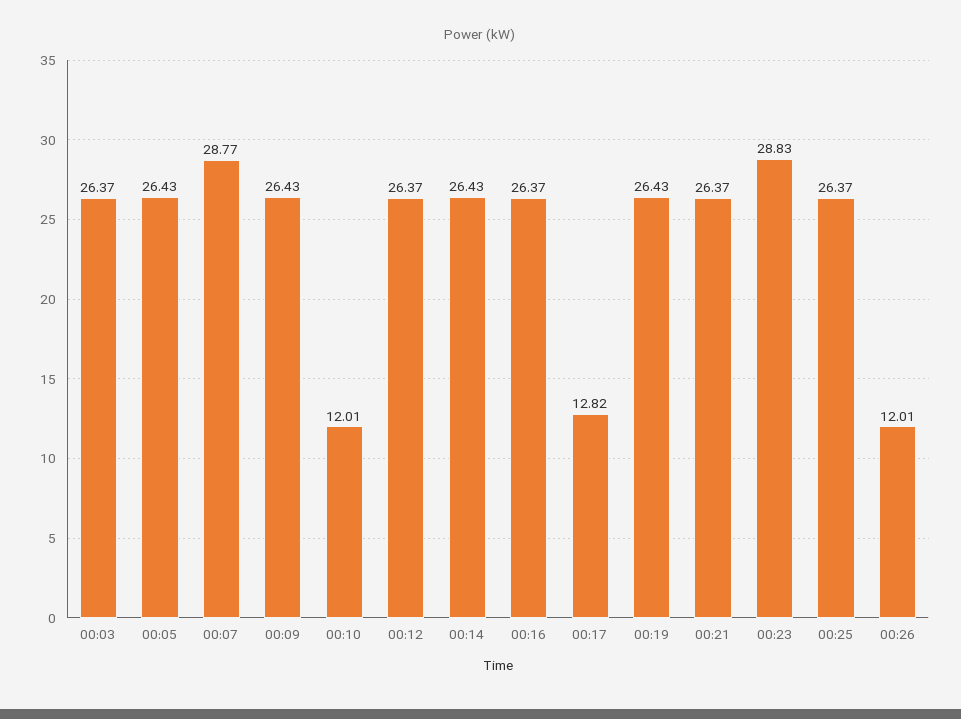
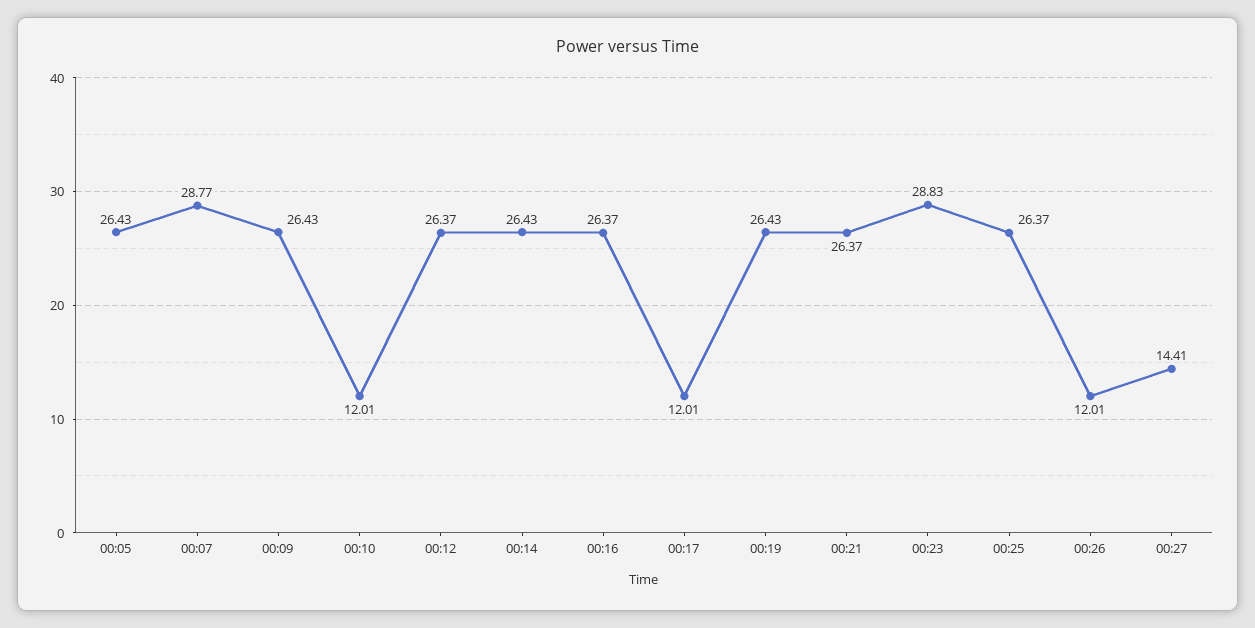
00:03: 26.37 -> none
00:17: 12.82 -> 12.01
00:27: none -> 14.41

